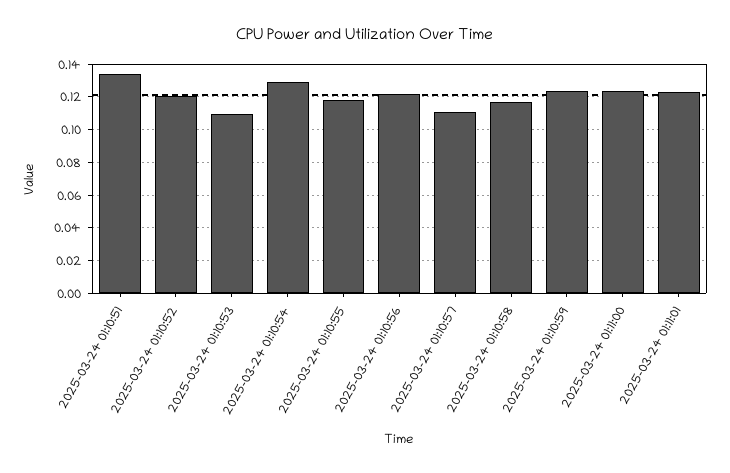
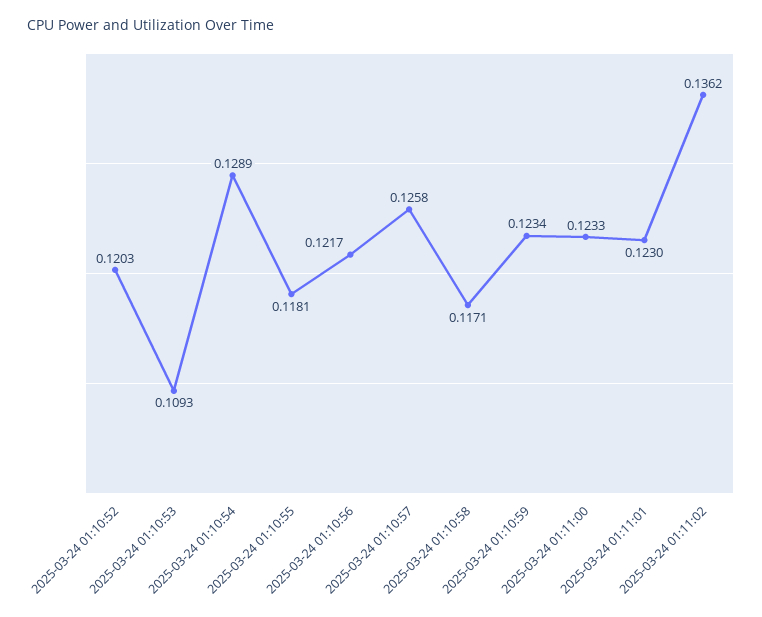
2025-03-24 01:10:51: 0.135 -> none
2025-03-24 01:10:57: 0.11 -> 0.1258
2025-03-24 01:11:02: none -> 0.1362

